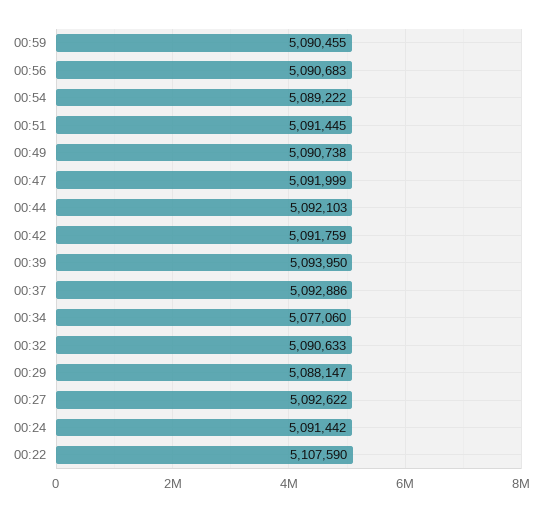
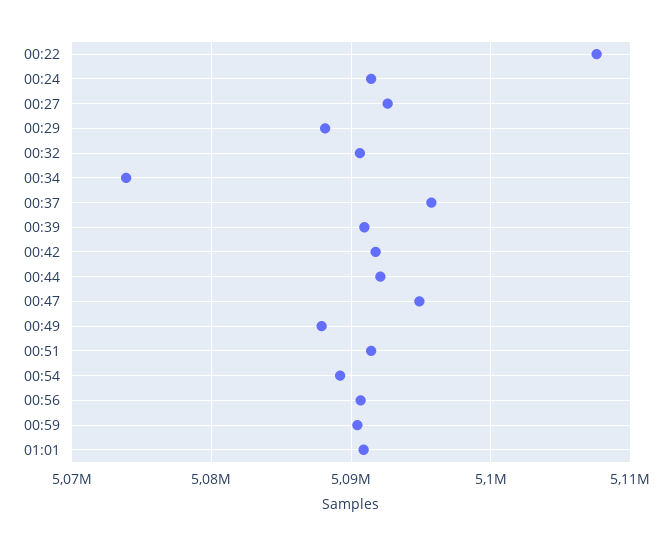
00:49: 5090738 -> 5088000
00:47: 5091999 -> 5095000
00:39: 5093950 -> 5091000
00:37: 5092886 -> 5096000
00:34: 5077060 -> 5074000
01:01: none -> 5091000

